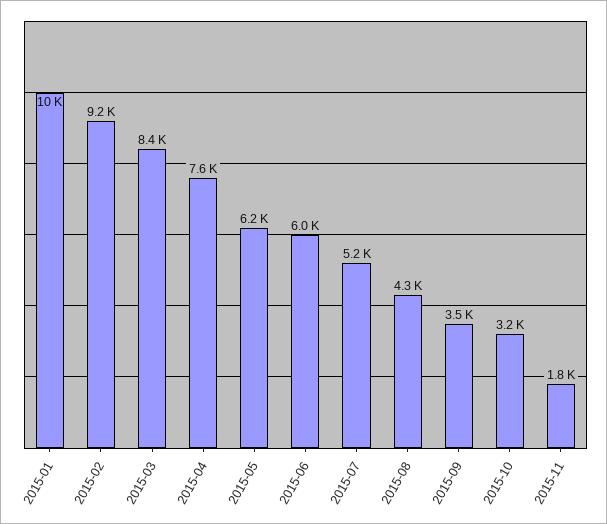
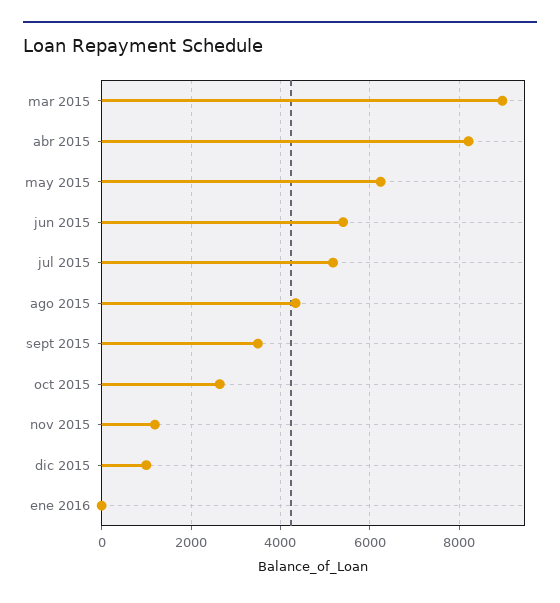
2015-01: 10000 -> none
2015-02: 9200 -> none
2015-03: 8400 -> 9000
2015-04: 7600 -> 8200
2015-06: 6000 -> 5400
2015-10: 3200 -> 2600
2015-11: 1800 -> 1200
dic 2015: none -> 1000
ene 2016: none -> 0

